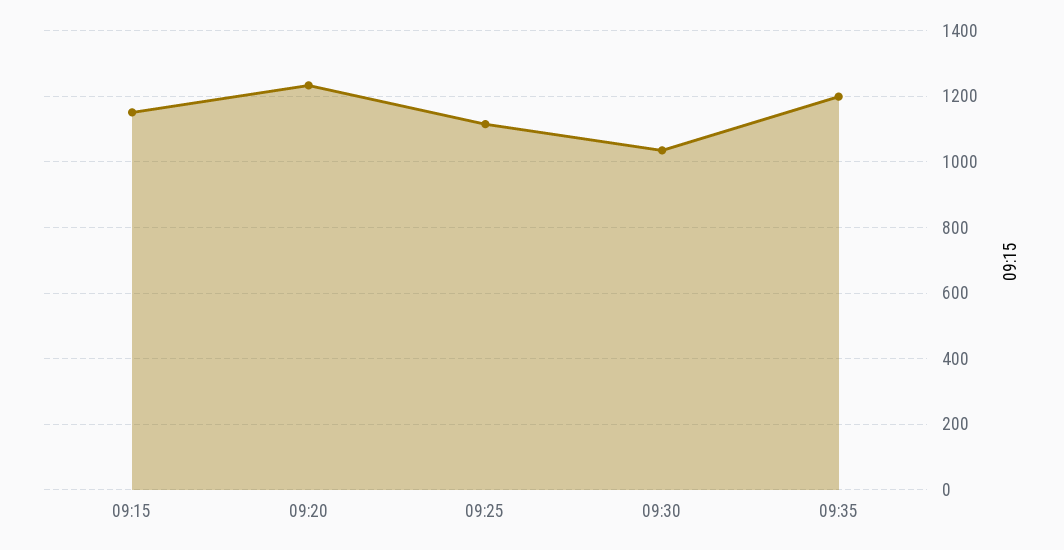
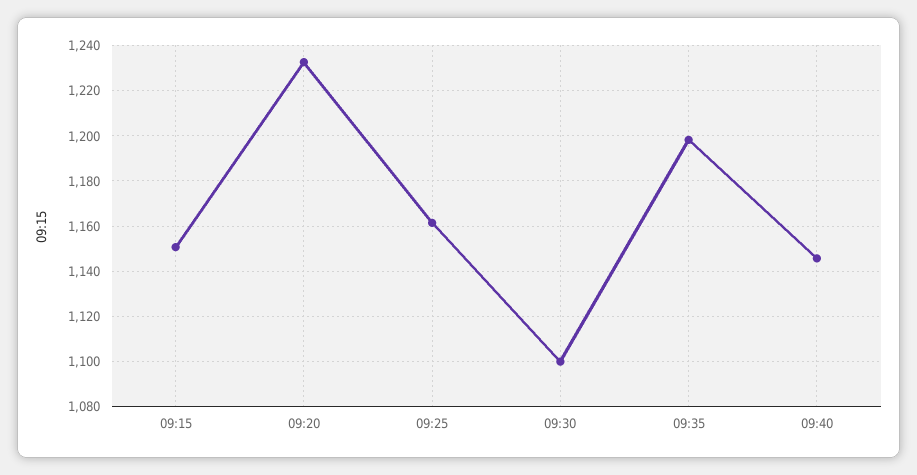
09:25: 1120 -> 1160
09:30: 1040 -> 1100
09:40: none -> 1145

